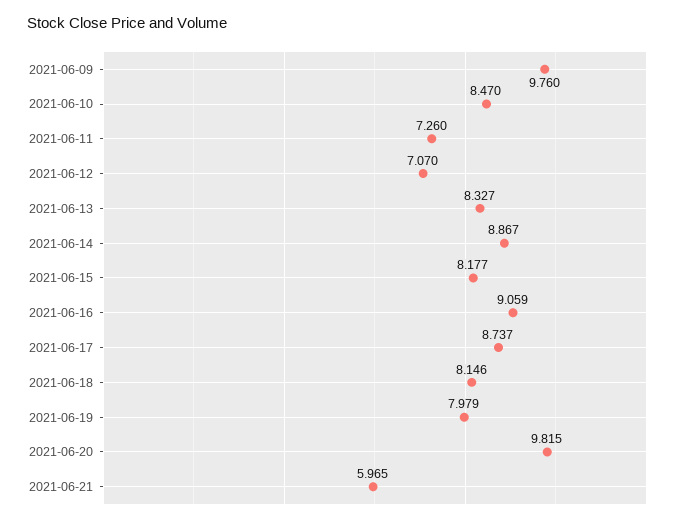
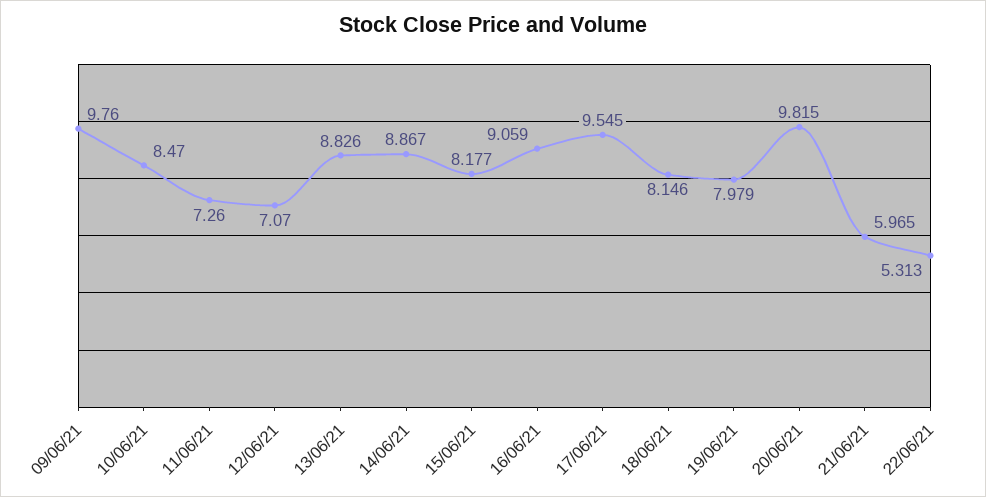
2021-06-13: 8.327 -> 8.826
2021-06-17: 8.737 -> 9.545
22/06/21: none -> 5.313

